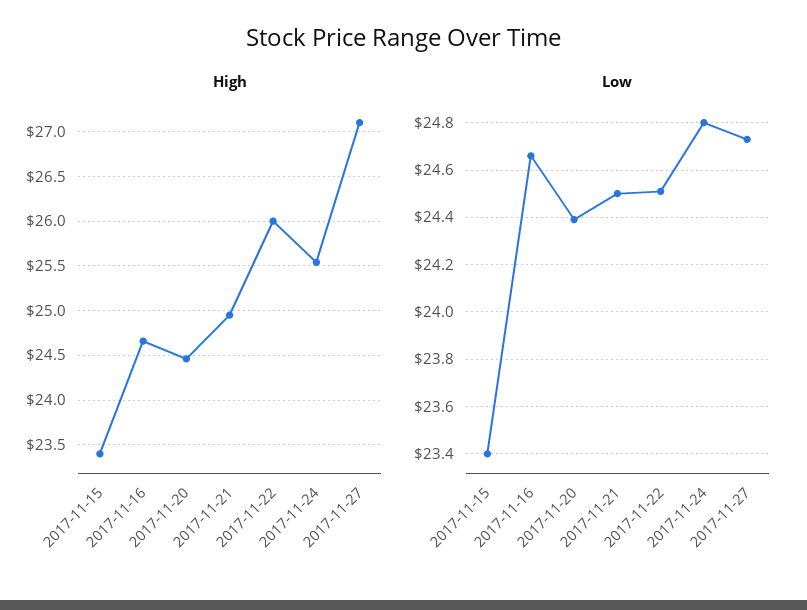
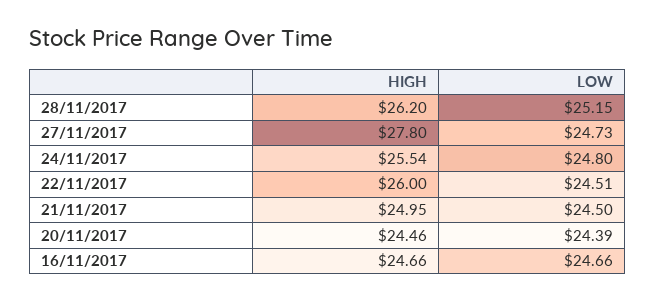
High, 2017-11-15: 23.4 -> none
High, 2017-11-27: 27.1 -> 27.8
Low, 2017-11-15: 23.4 -> none
High, 28/11/2017: none -> 26.2
Low, 28/11/2017: none -> 25.15

